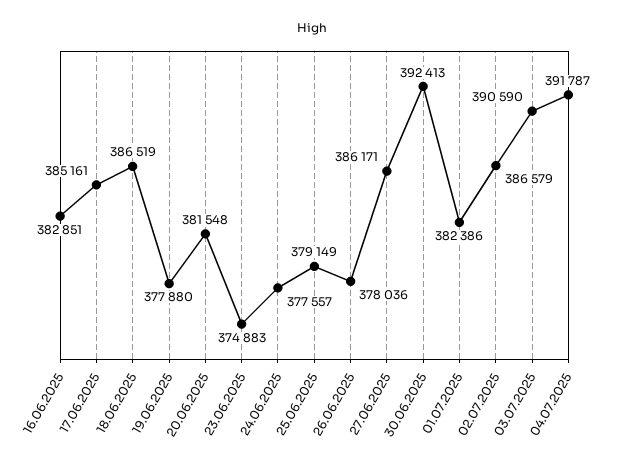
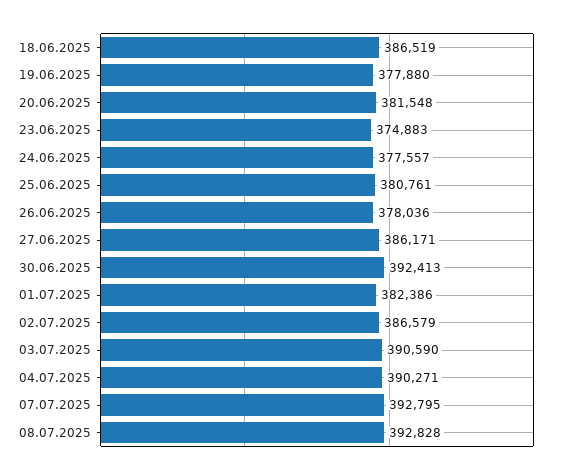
16.06.2025: 382851 -> none
17.06.2025: 385161 -> none
25.06.2025: 379149 -> 380761
04.07.2025: 391787 -> 390271
07.07.2025: none -> 392795
08.07.2025: none -> 392828

